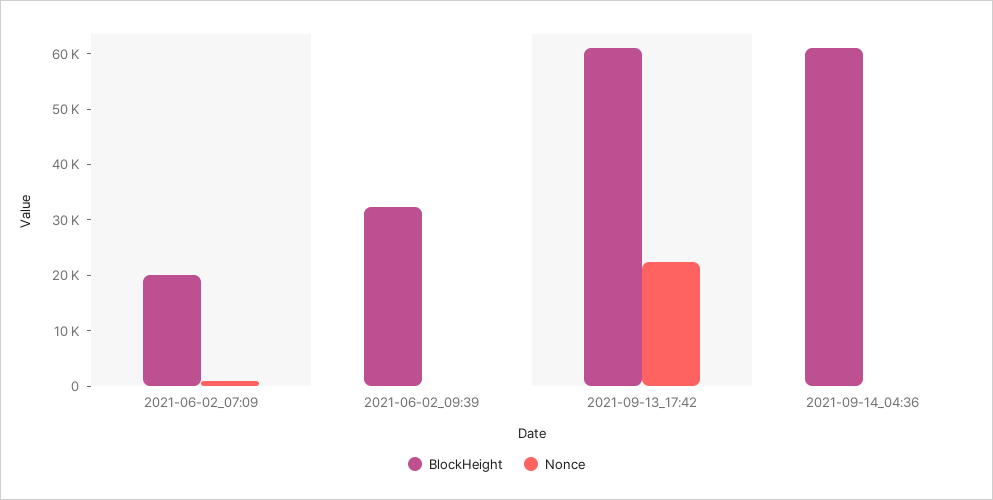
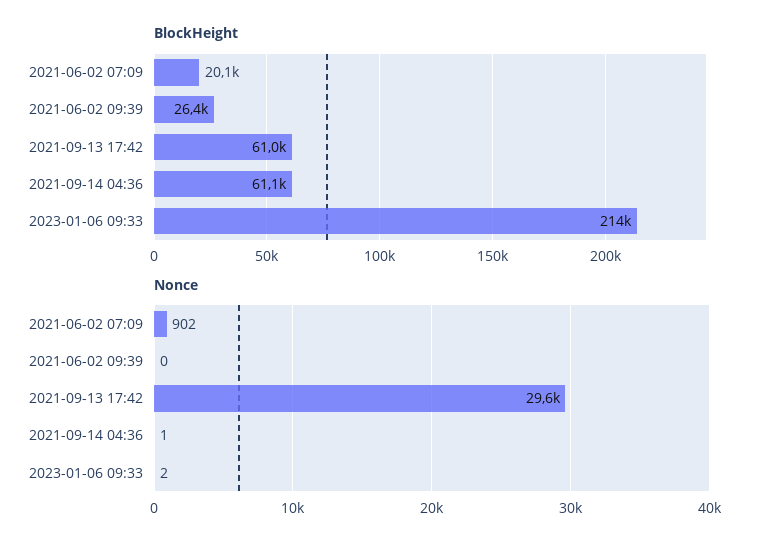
BlockHeight, 2021-06-02_09:39: 32000 -> 26400
Nonce, 2021-09-13_17:42: 22000 -> 29600
BlockHeight, 2023-01-06 09:33: none -> 214000
Nonce, 2023-01-06 09:33: none -> 2

